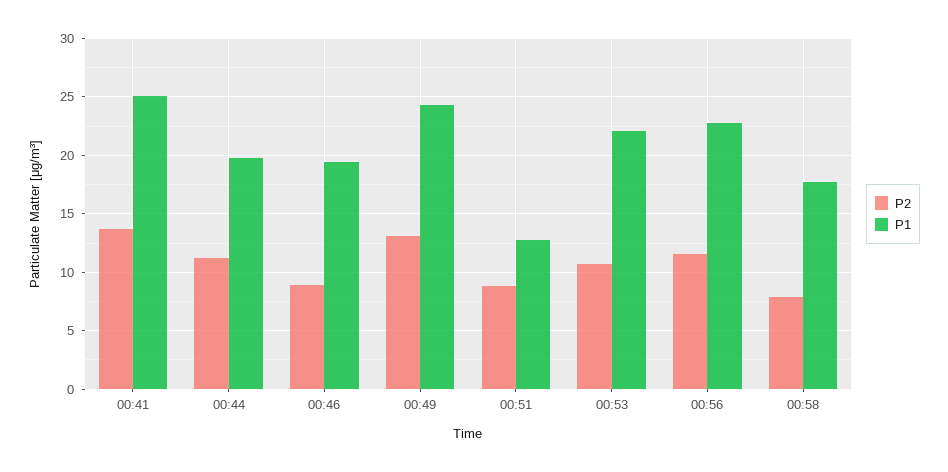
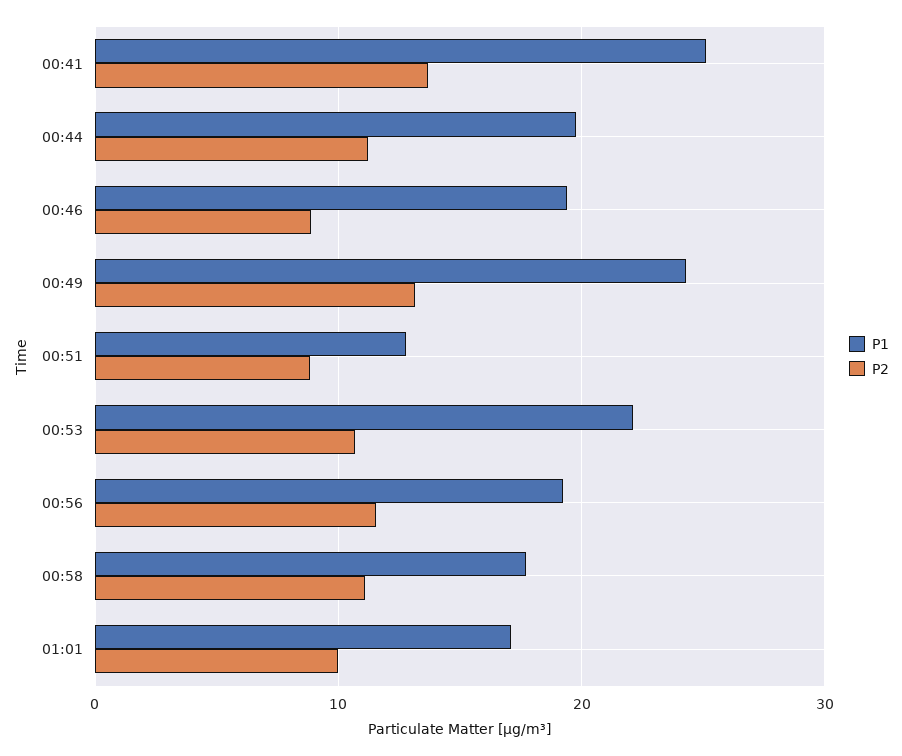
P1, 00:56: 23 -> 19
P2, 00:58: 8 -> 11
P1, 01:01: none -> 17
P2, 01:01: none -> 10

